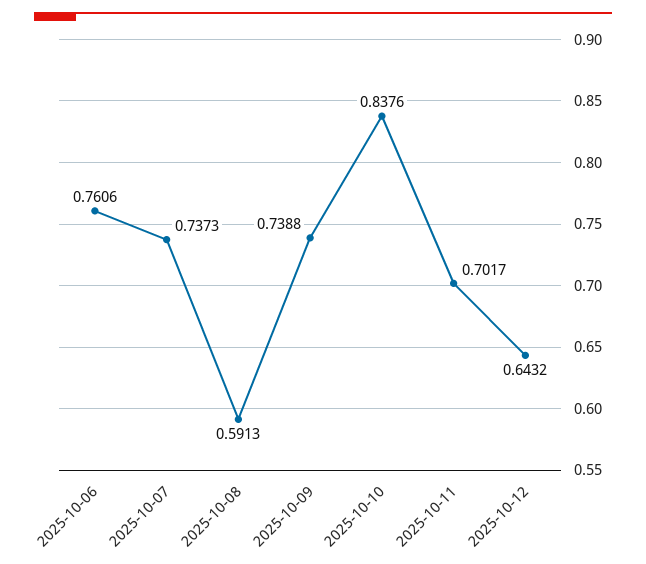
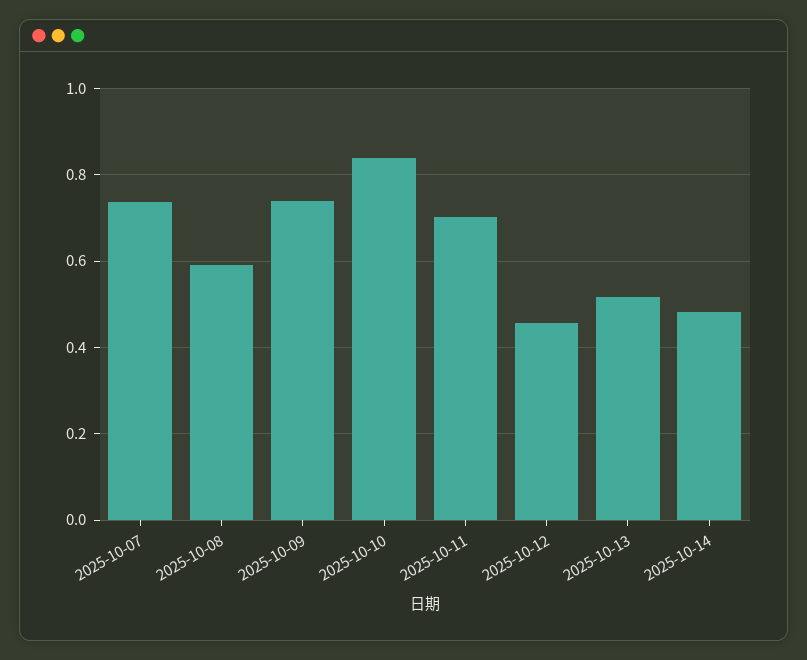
2025-10-06: 0.7606 -> none
2025-10-12: 0.6432 -> 0.46
2025-10-13: none -> 0.52
2025-10-14: none -> 0.48

